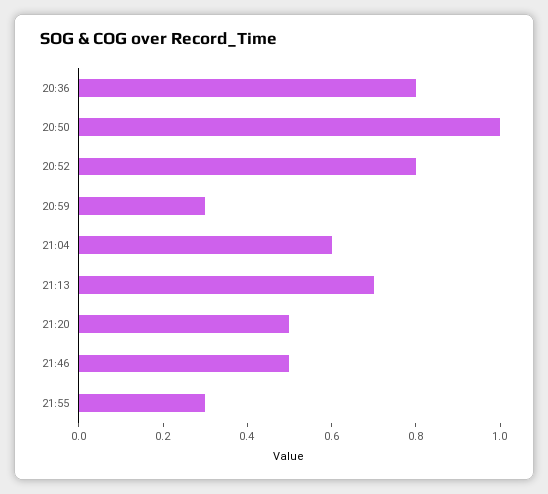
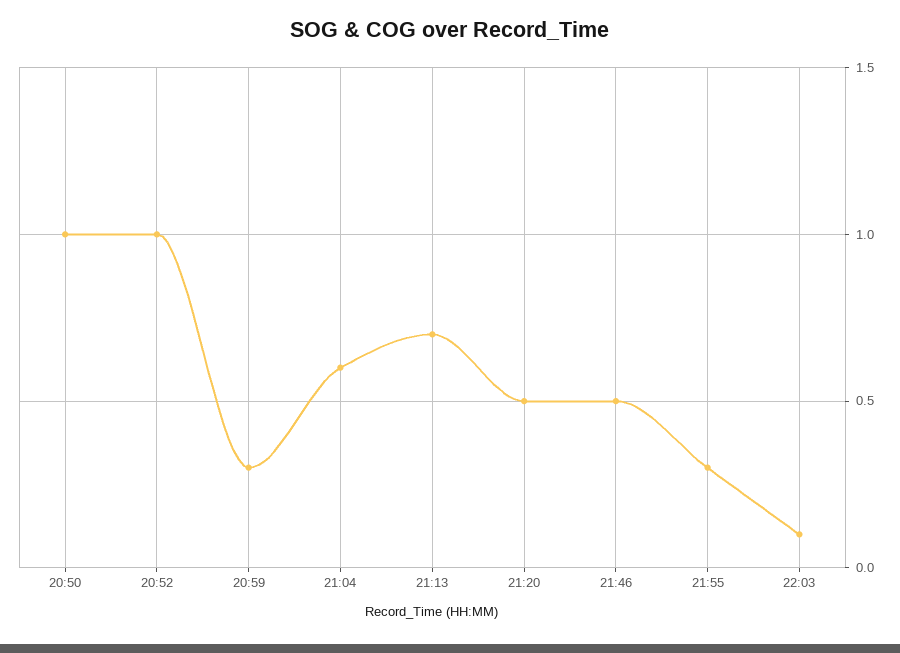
20:36: 0.8 -> none
20:52: 0.8 -> 1
22:03: none -> 0.1

